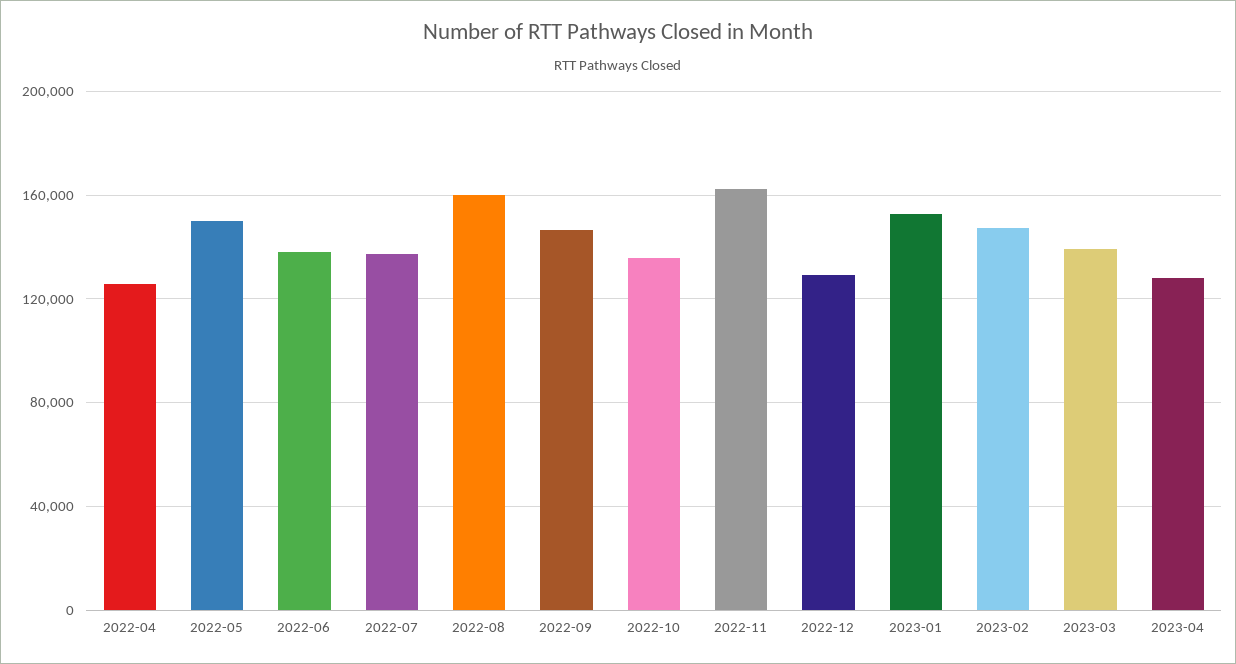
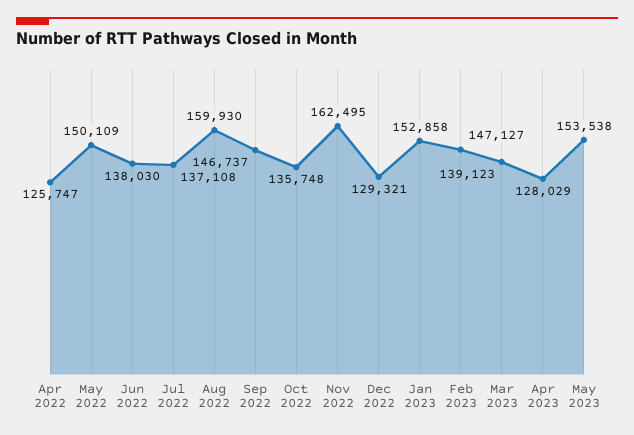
May 2023: none -> 153538

